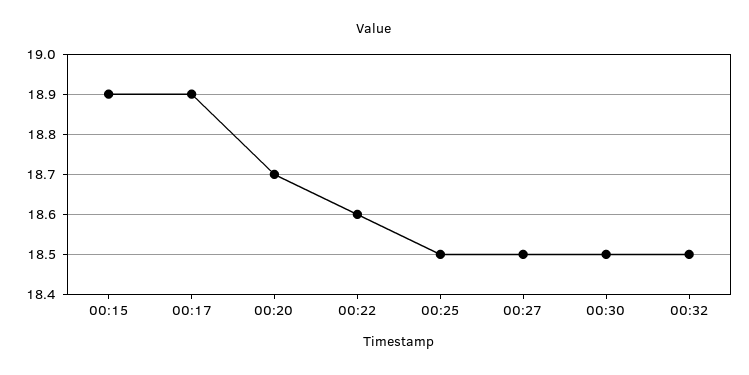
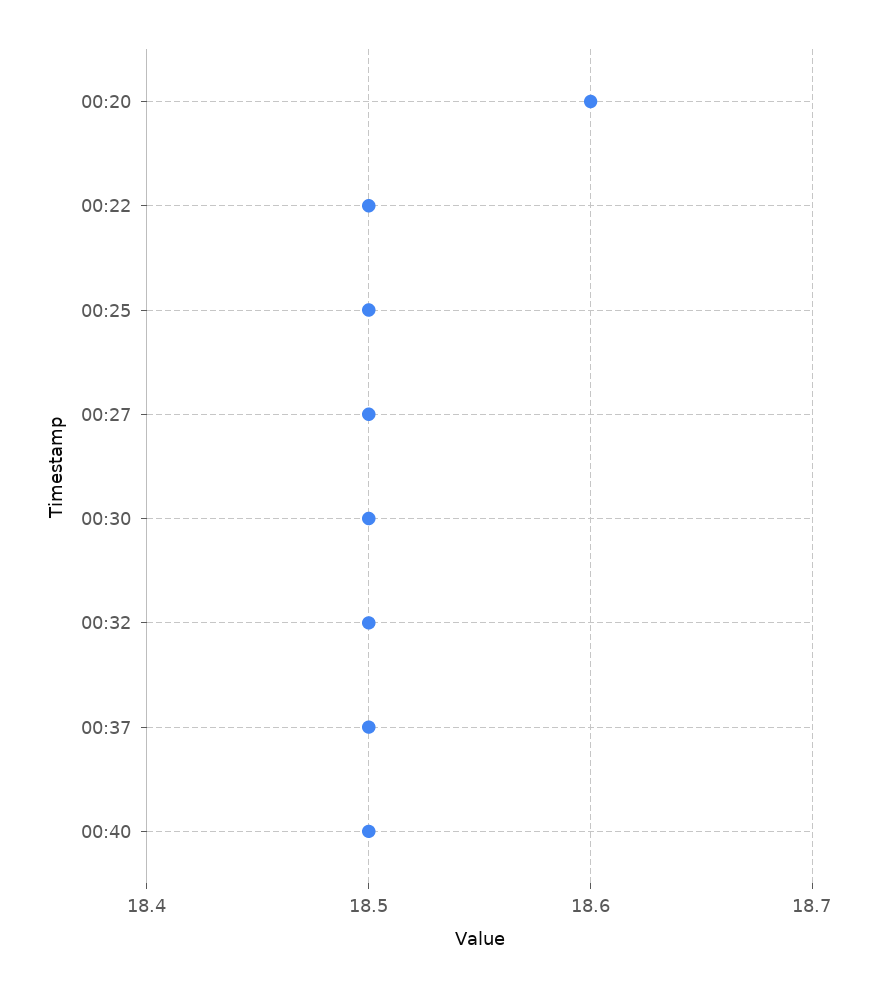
00:15: 18.9 -> none
00:17: 18.9 -> none
00:20: 18.7 -> 18.6
00:22: 18.6 -> 18.5
00:37: none -> 18.5
00:40: none -> 18.5

